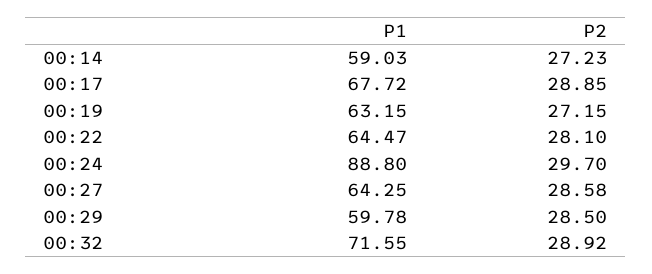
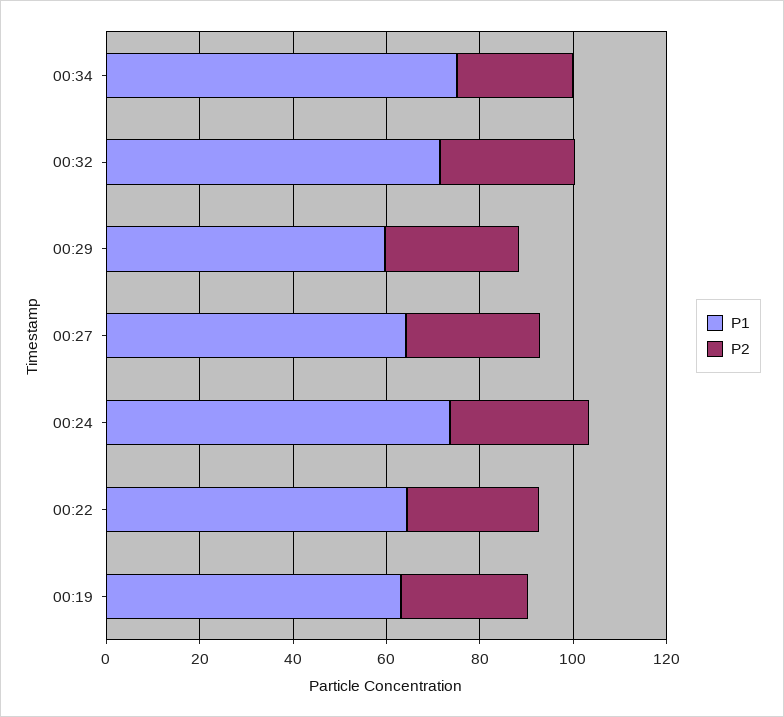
P1, 00:14: 59.03 -> none
P2, 00:14: 27.23 -> none
P1, 00:17: 67.72 -> none
P2, 00:17: 28.85 -> none
P1, 00:24: 88.8 -> 75
P1, 00:34: none -> 75
P2, 00:34: none -> 25

